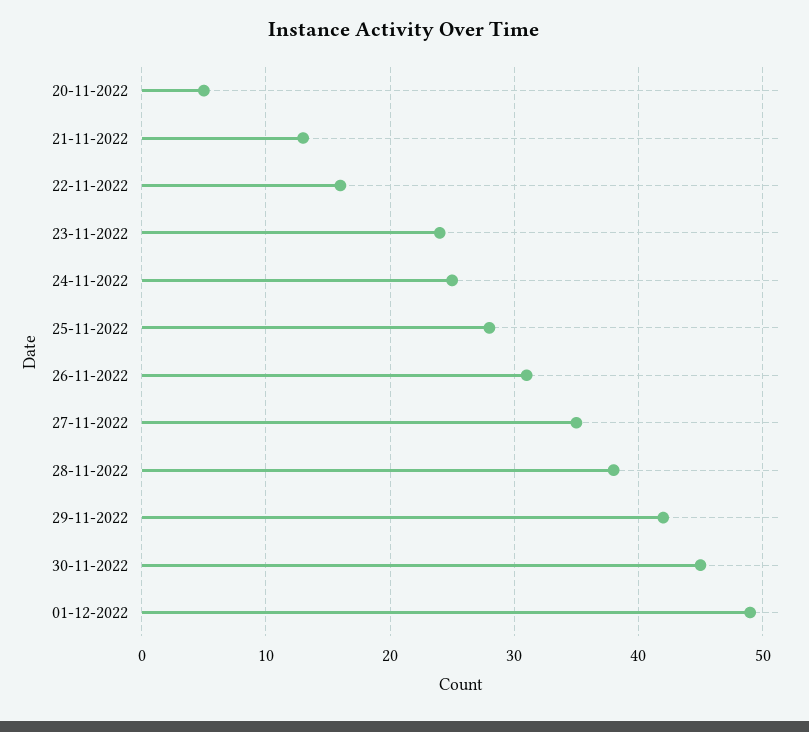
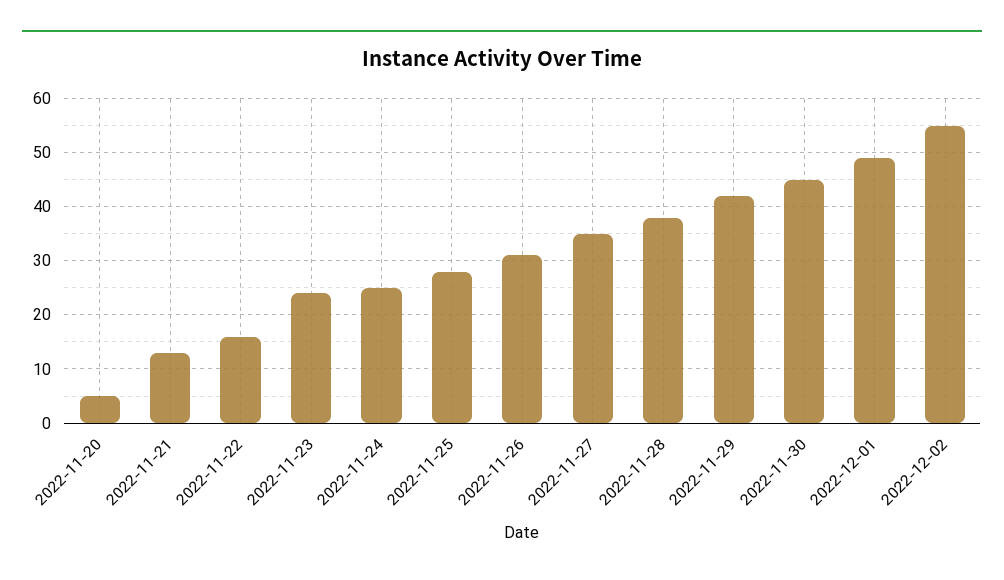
2022-12-02: none -> 55

